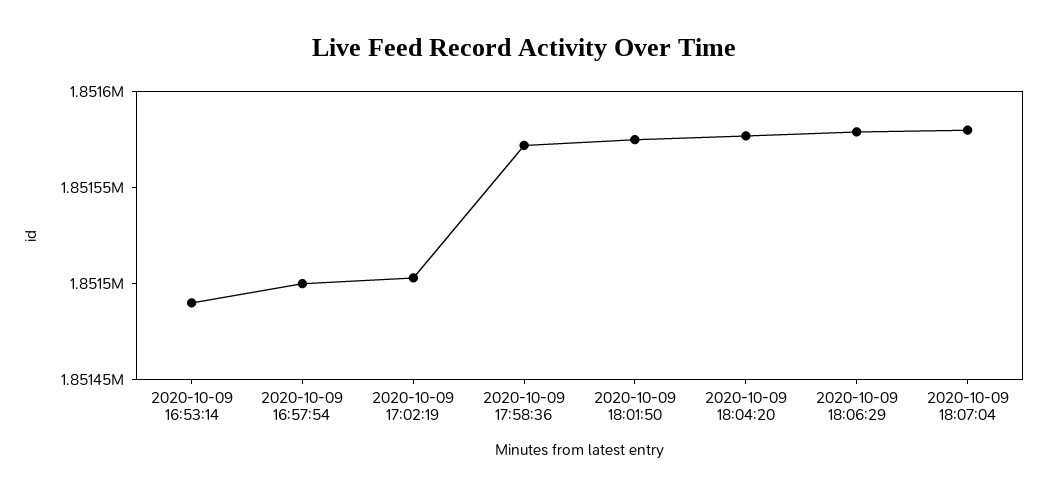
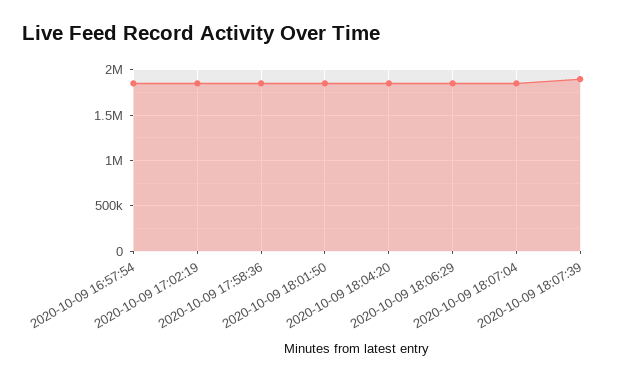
2020-10-09 16:53:14: 1851490 -> none
2020-10-09 18:07:39: none -> 1900000

